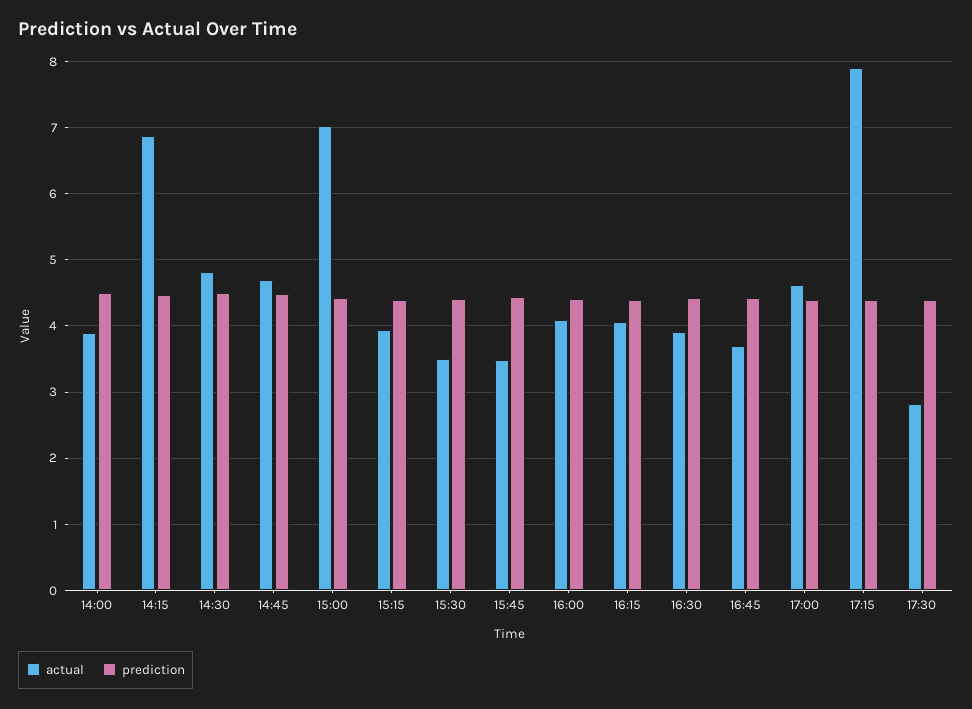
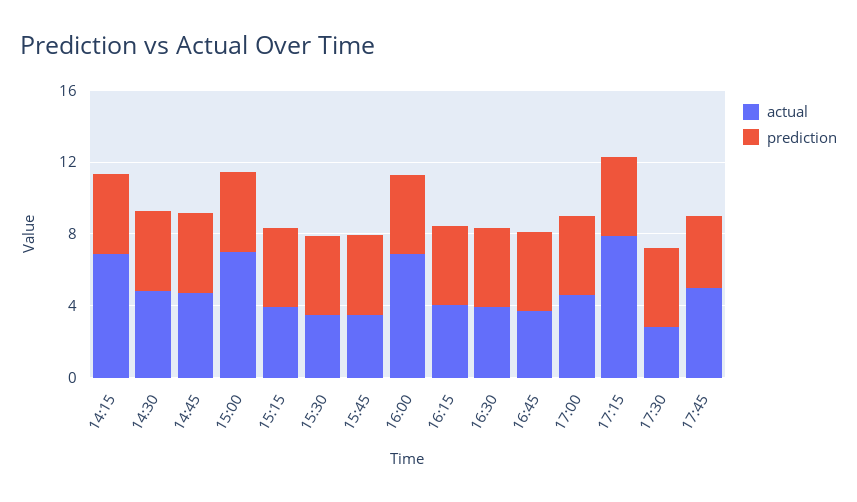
actual, 14:00: 3.9 -> none
prediction, 14:00: 4.5 -> none
actual, 16:00: 4.1 -> 7
actual, 17:45: none -> 5
prediction, 17:45: none -> 4

